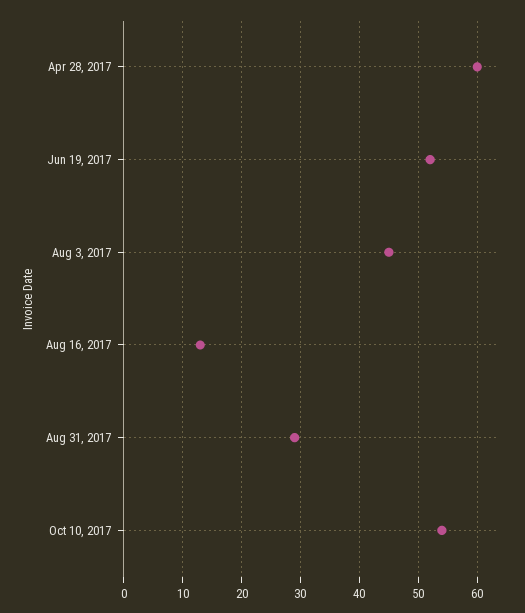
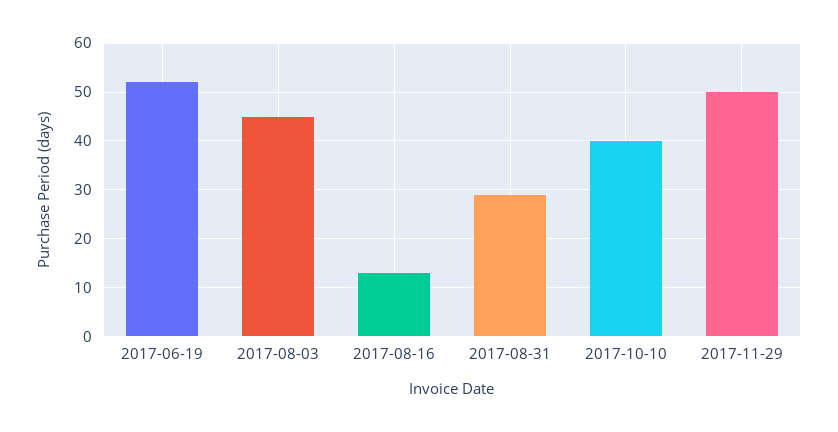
Apr 28, 2017: 60 -> none
Oct 10, 2017: 55 -> 40
2017-11-29: none -> 50

